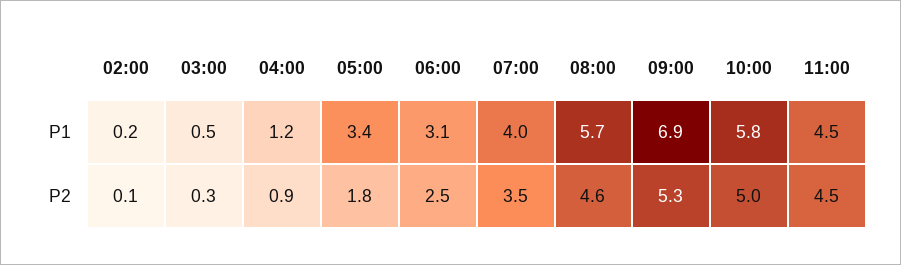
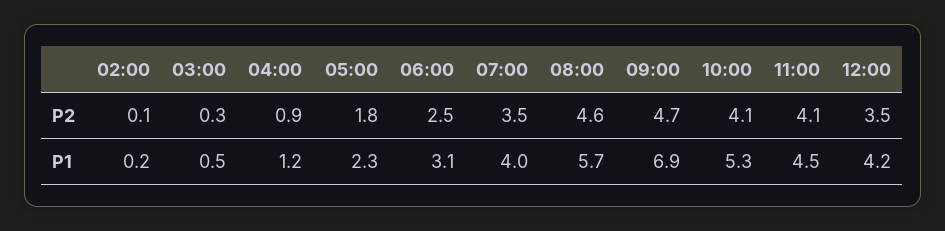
05:00, P1: 3.4 -> 2.3
10:00, P1: 5.8 -> 5.3
09:00, P2: 5.3 -> 4.7
10:00, P2: 5 -> 4.1
11:00, P2: 4.5 -> 4.1
12:00, P2: none -> 3.5
12:00, P1: none -> 4.2

